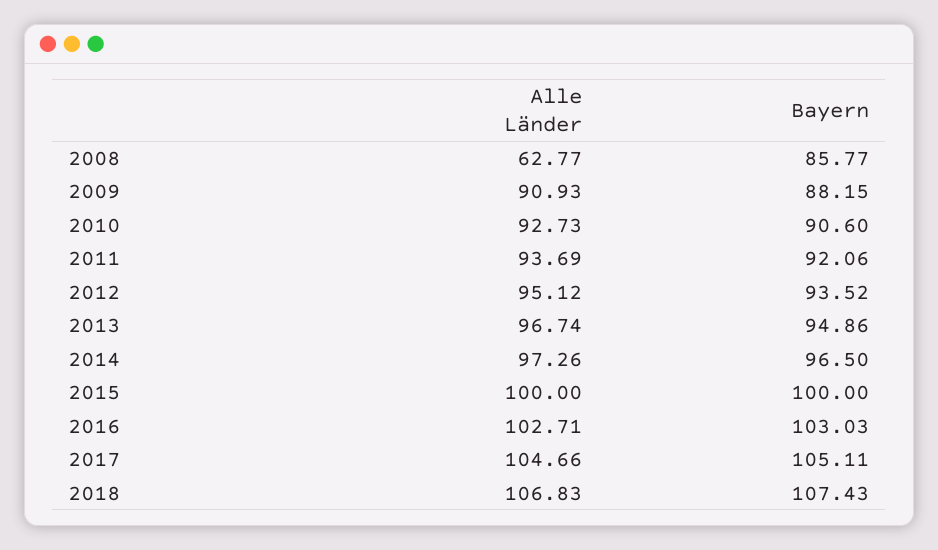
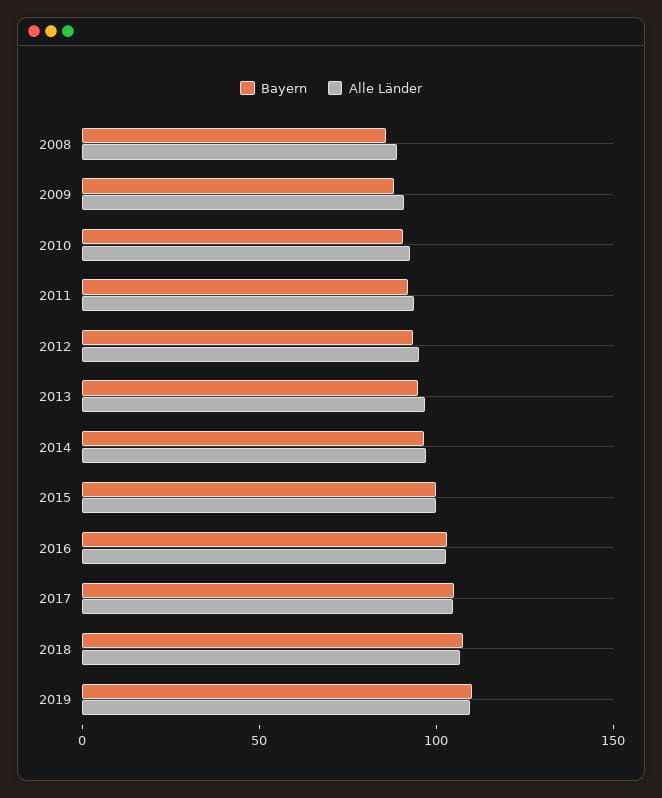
Alle Länder, 2008: 62.77 -> 90
Bayern, 2019: none -> 110
Alle Länder, 2019: none -> 110

